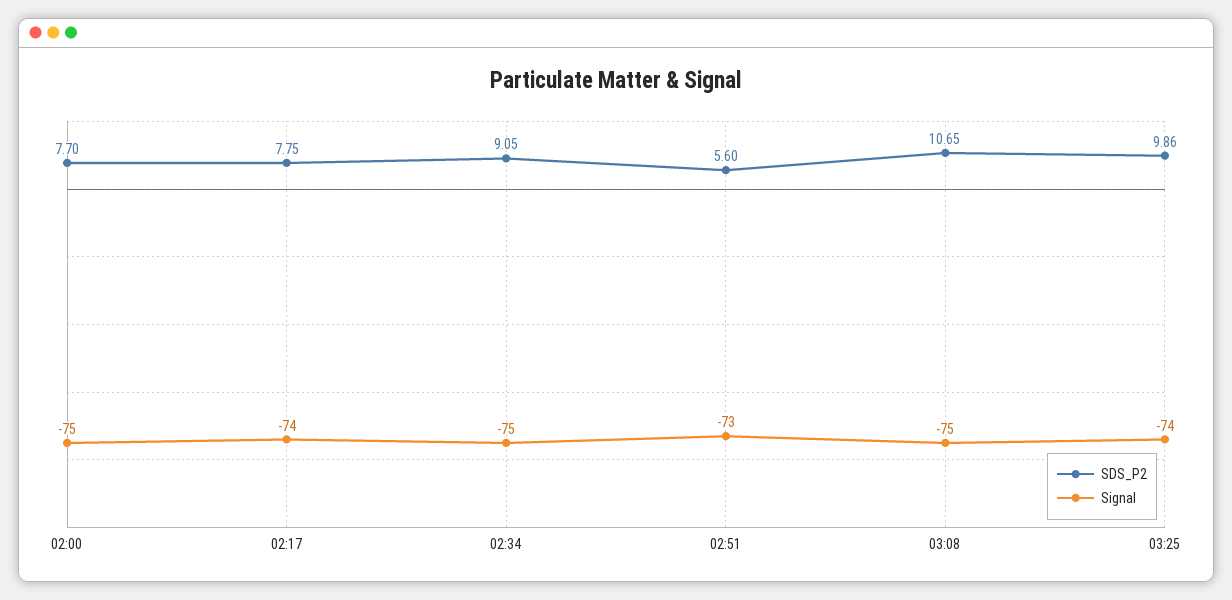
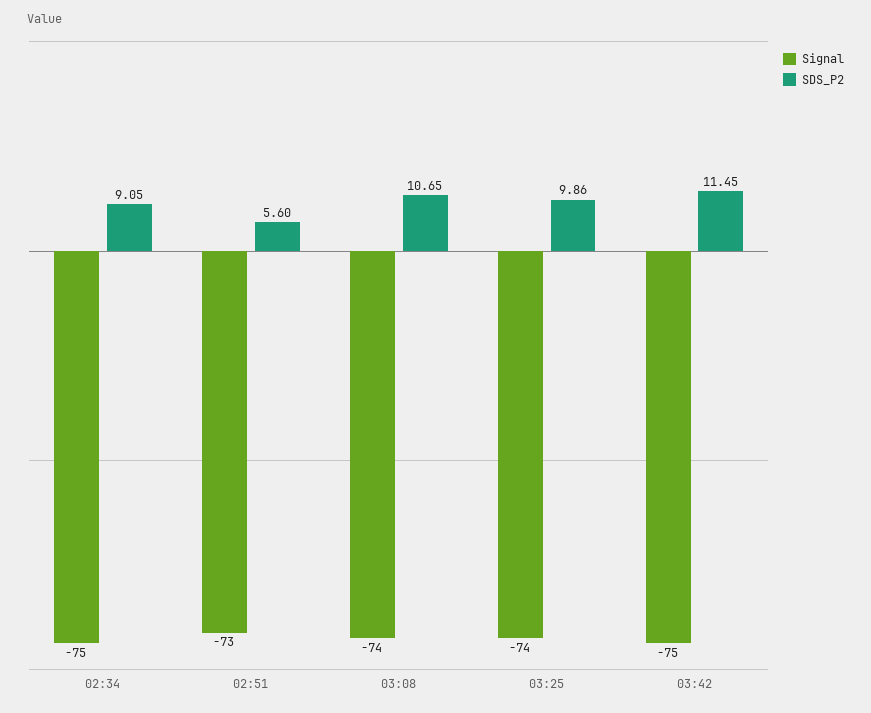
SDS_P2, 02:00: 7.7 -> none
Signal, 02:00: -75 -> none
SDS_P2, 02:17: 7.75 -> none
Signal, 02:17: -74 -> none
Signal, 03:08: -75 -> -74
Signal, 03:42: none -> -75
SDS_P2, 03:42: none -> 11.45

